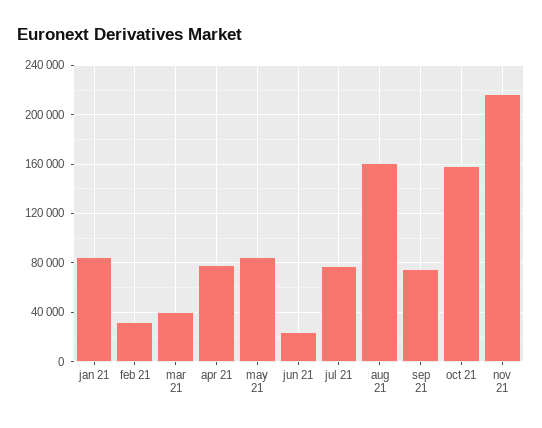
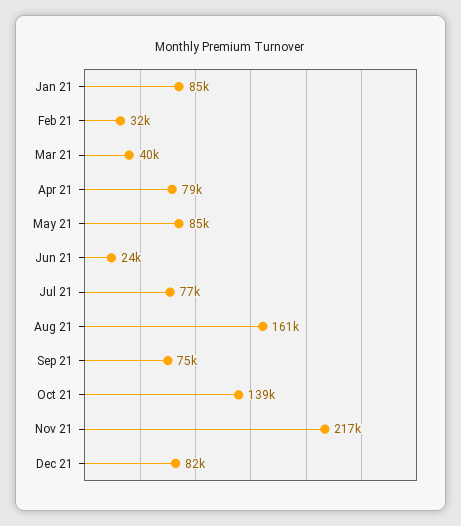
oct 21: 160000 -> 139000
Dec 21: none -> 82000

